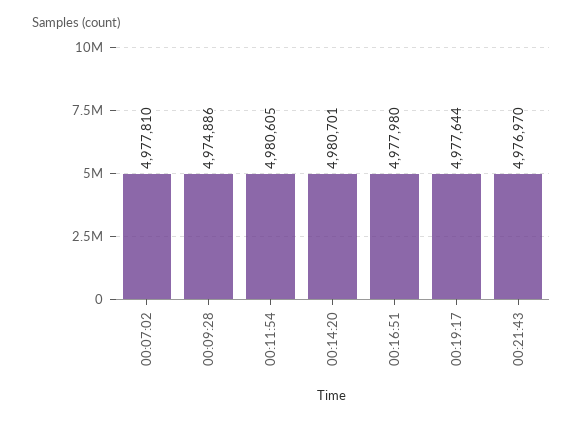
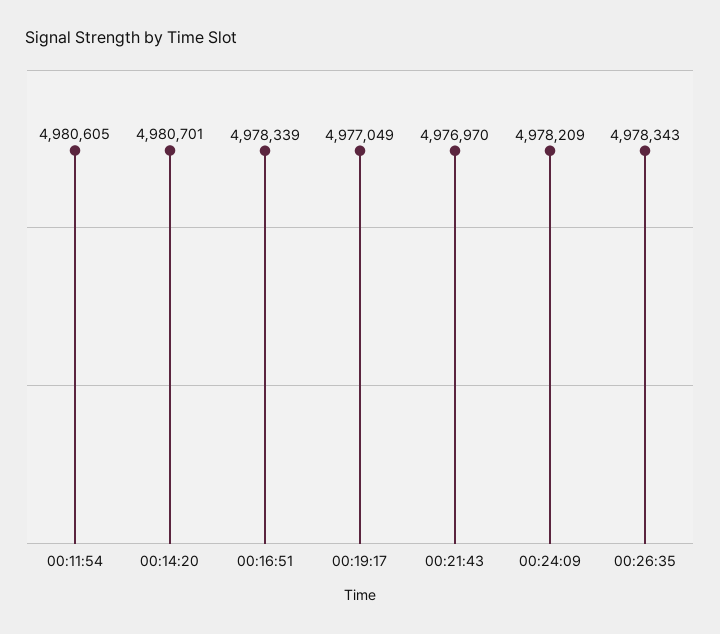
00:07:02: 4977810 -> none
00:09:28: 4974886 -> none
00:16:51: 4977980 -> 4978339
00:19:17: 4977644 -> 4977049
00:24:09: none -> 4978209
00:26:35: none -> 4978343

